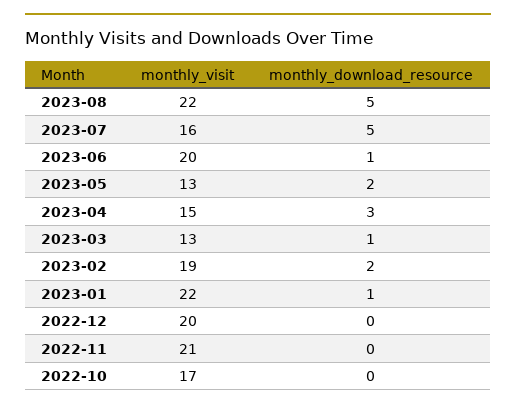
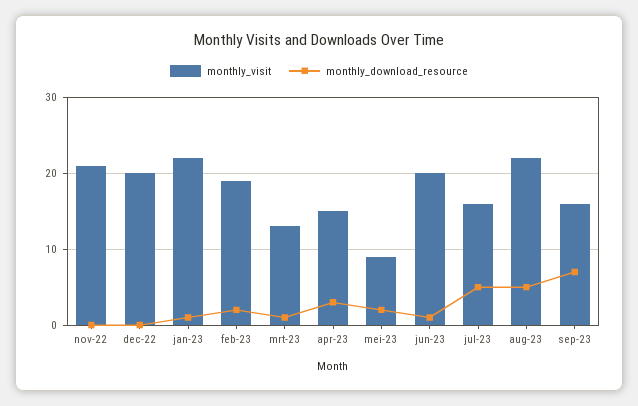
monthly_visit, 2023-05: 13 -> 9
monthly_visit, 2022-10: 17 -> none
monthly_download_resource, 2022-10: 0 -> none
monthly_visit, sep-23: none -> 16
monthly_download_resource, sep-23: none -> 7

